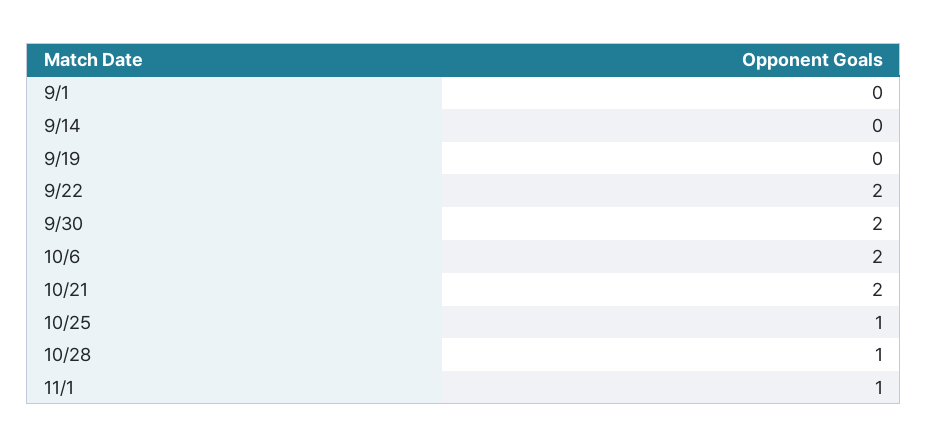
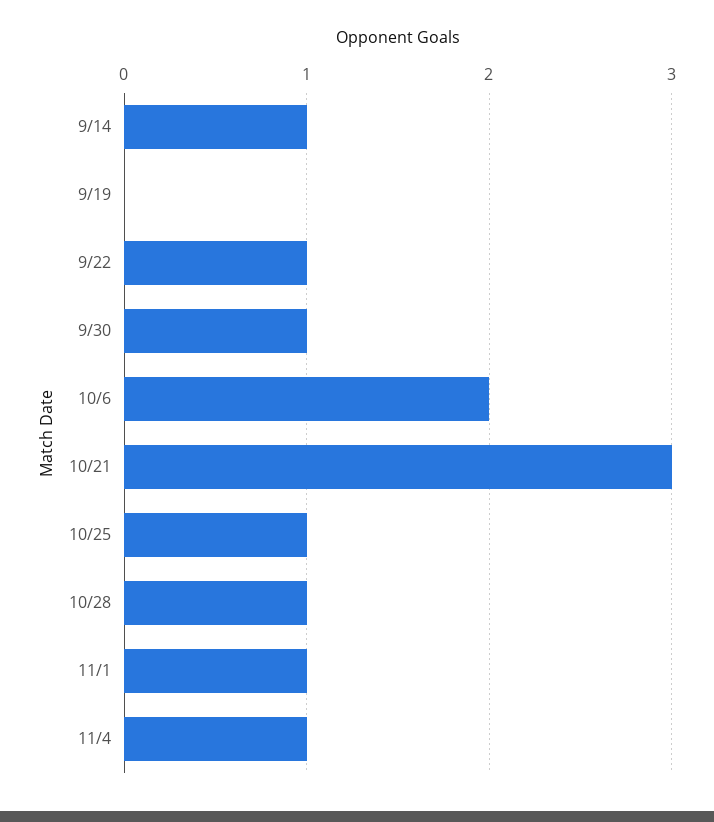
9/1: 0 -> none
9/14: 0 -> 1
9/22: 2 -> 1
9/30: 2 -> 1
10/21: 2 -> 3
11/4: none -> 1

